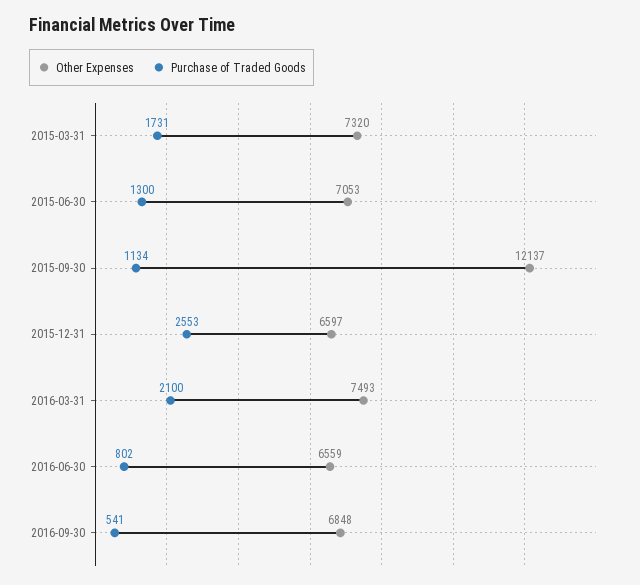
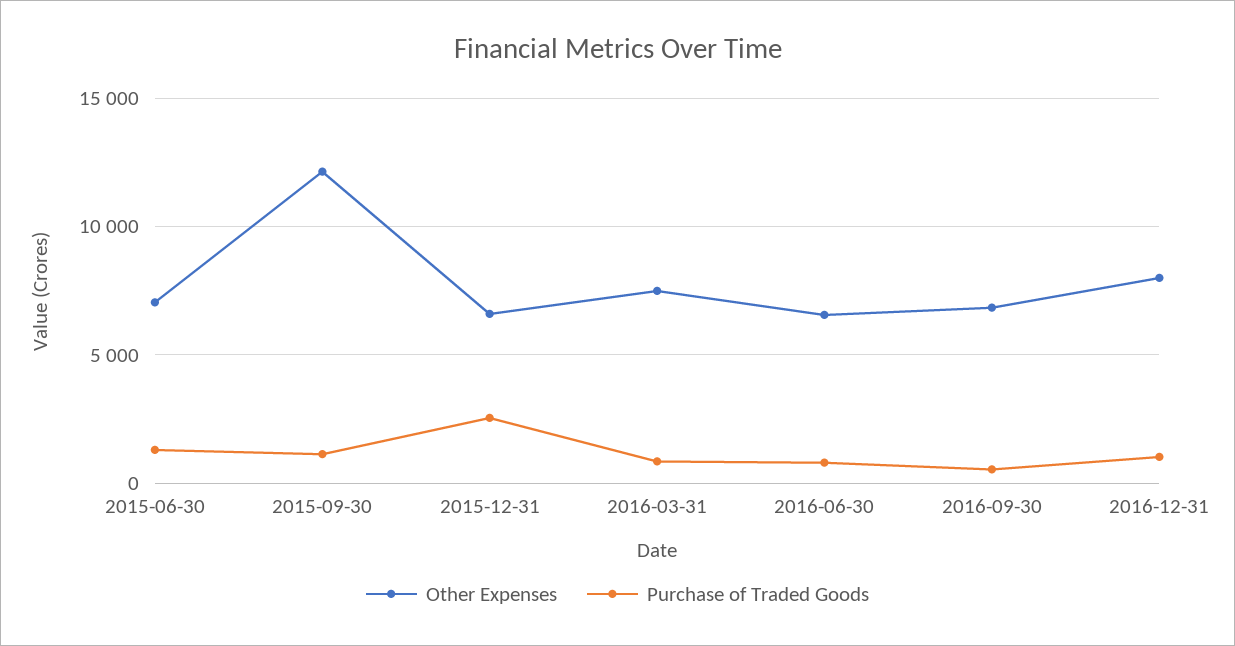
Other Expenses, 2015-03-31: 7320 -> none
Purchase of Traded Goods, 2015-03-31: 1731 -> none
Purchase of Traded Goods, 2016-03-31: 2100 -> 1000
Other Expenses, 2016-12-31: none -> 8000
Purchase of Traded Goods, 2016-12-31: none -> 1000

